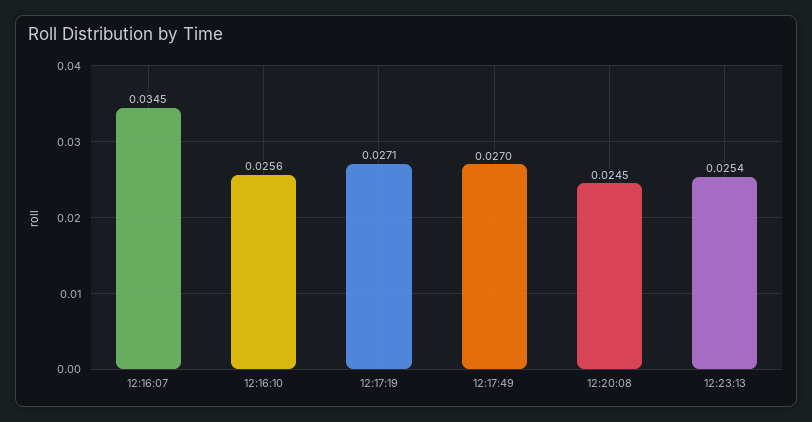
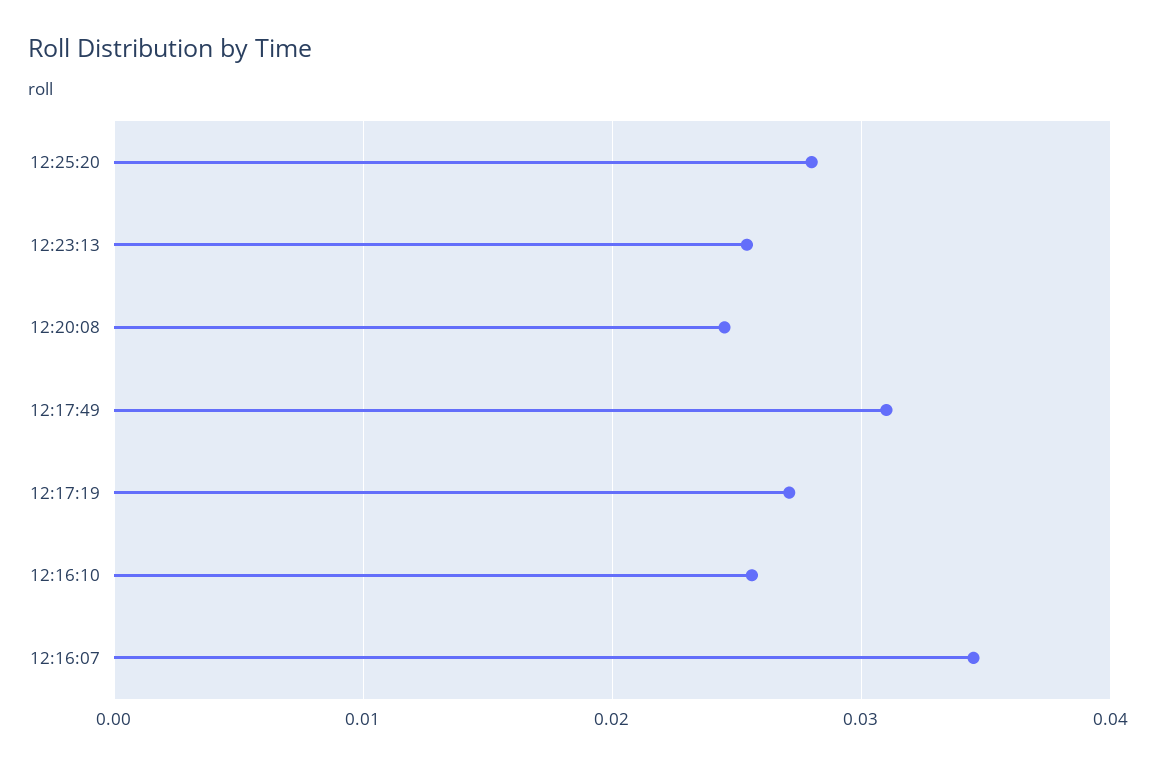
12:17:49: 0.027 -> 0.031
12:25:20: none -> 0.028

